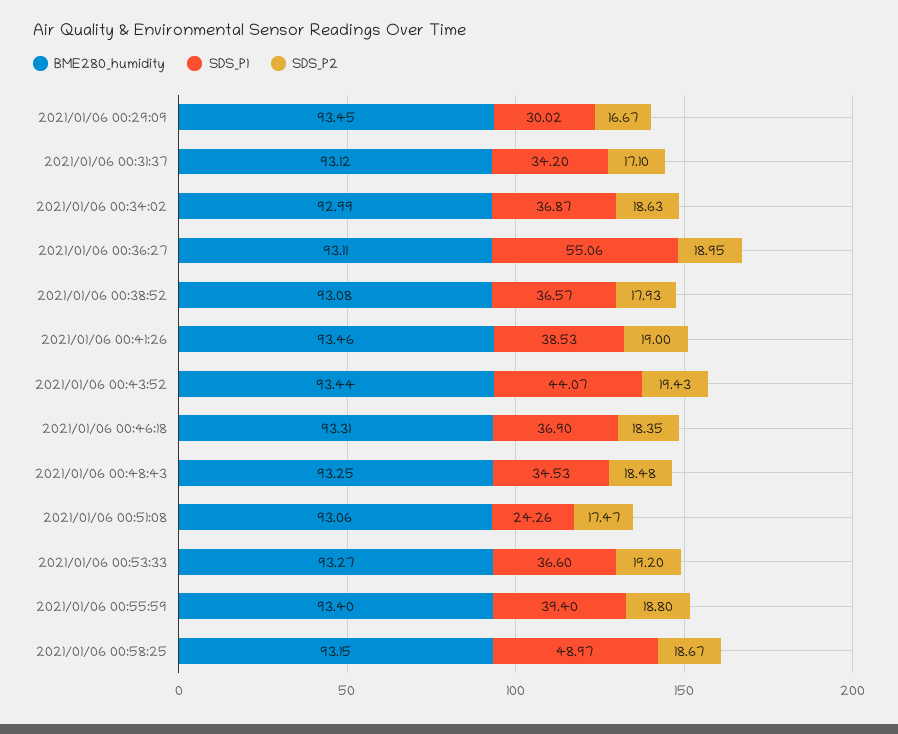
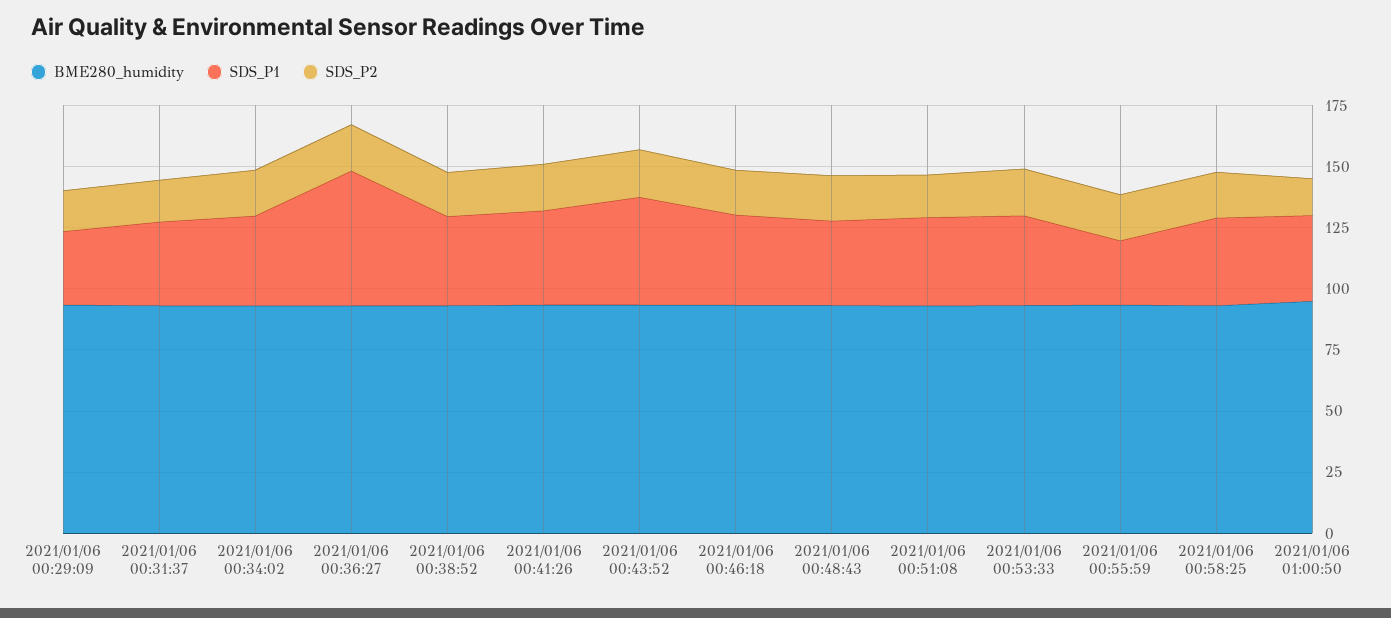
SDS_P1, 2021/01/06 00:51:08: 24.26 -> 35
SDS_P1, 2021/01/06 00:55:59: 39.4 -> 25
SDS_P1, 2021/01/06 00:58:25: 48.97 -> 35
BME280_humidity, 2021/01/06 01:00:50: none -> 95
SDS_P1, 2021/01/06 01:00:50: none -> 35
SDS_P2, 2021/01/06 01:00:50: none -> 15

